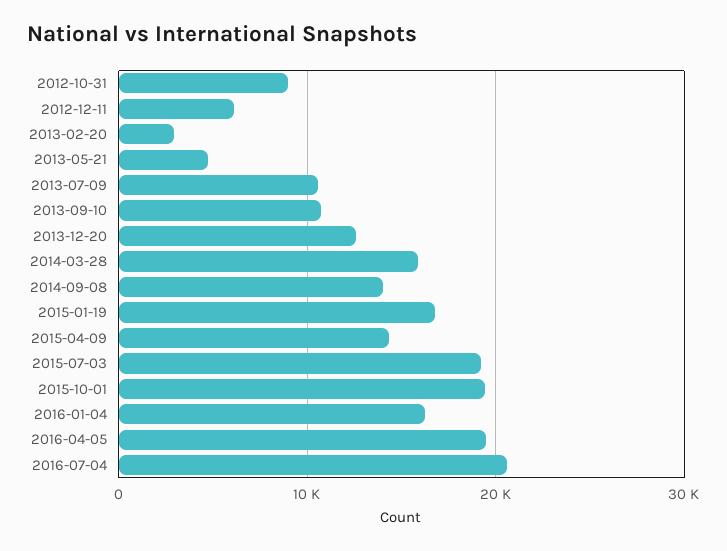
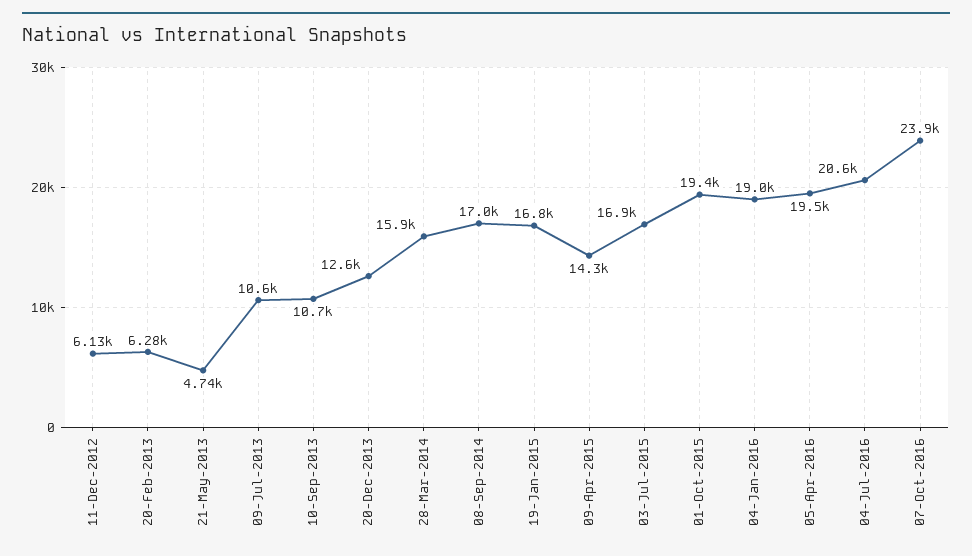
2012-10-31: 9000 -> none
2013-02-20: 3000 -> 6280
2014-09-08: 14000 -> 17000
2015-07-03: 19000 -> 16900
2016-01-04: 16000 -> 19000
07-Oct-2016: none -> 23900

